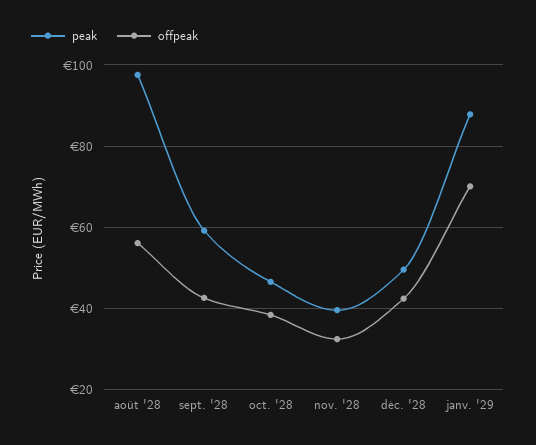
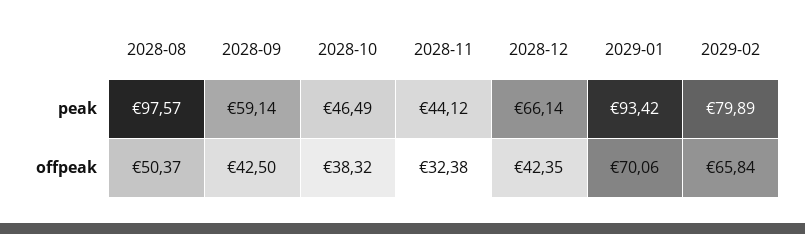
offpeak, août '28: 56 -> 50.37
peak, nov. '28: 40 -> 44.12
peak, déc. '28: 50 -> 66.14
peak, janv. '29: 88 -> 93.42
peak, 2029-02: none -> 79.89
offpeak, 2029-02: none -> 65.84

